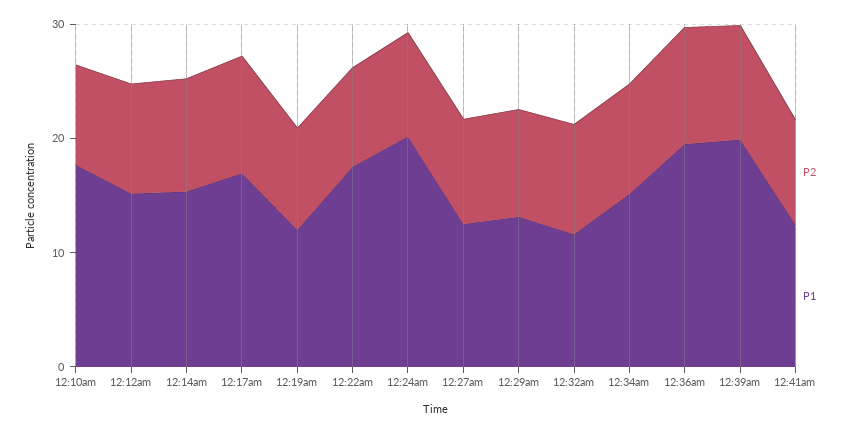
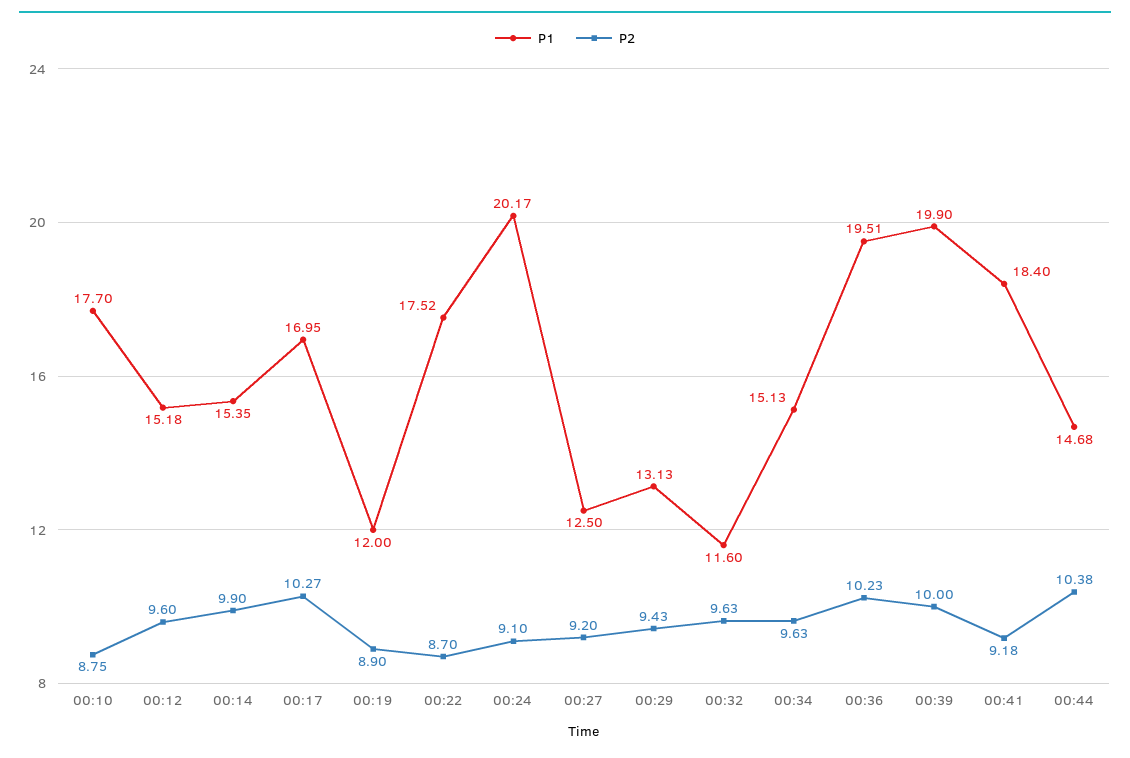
P1, 12:41am: 12 -> 18.4
P1, 00:44: none -> 14.68
P2, 00:44: none -> 10.38

